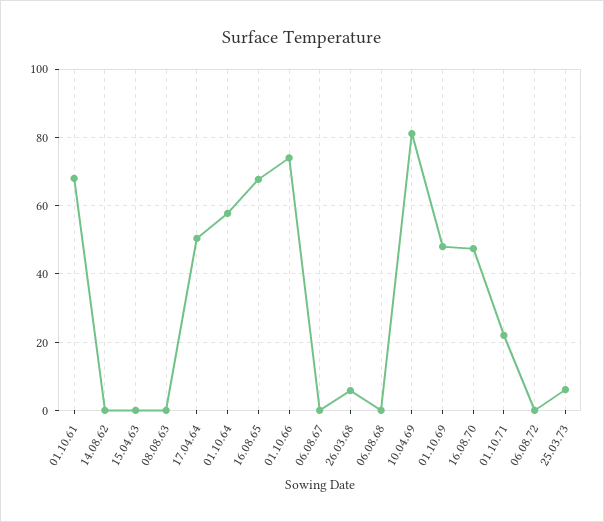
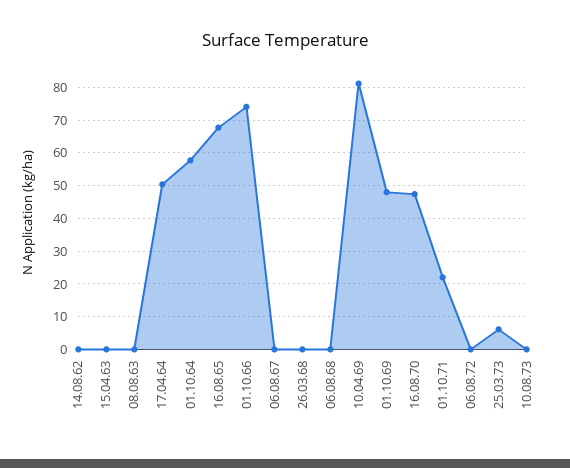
01.10.61: 68 -> none
26.03.68: 6 -> 0
10.08.73: none -> 0

